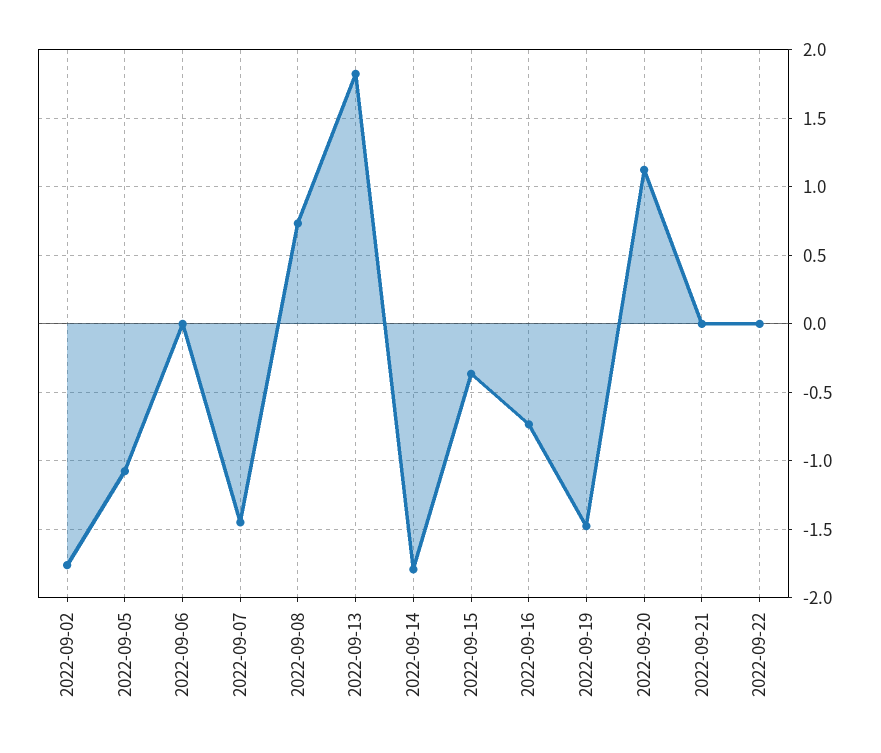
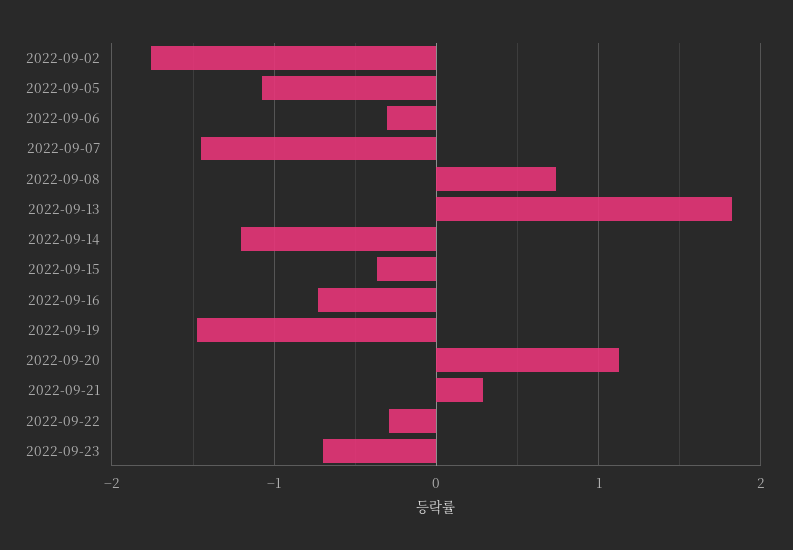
2022-09-06: 0 -> -0.3
2022-09-14: -1.8 -> -1.2
2022-09-21: 0 -> 0.3
2022-09-22: 0 -> -0.3
2022-09-23: none -> -0.7

